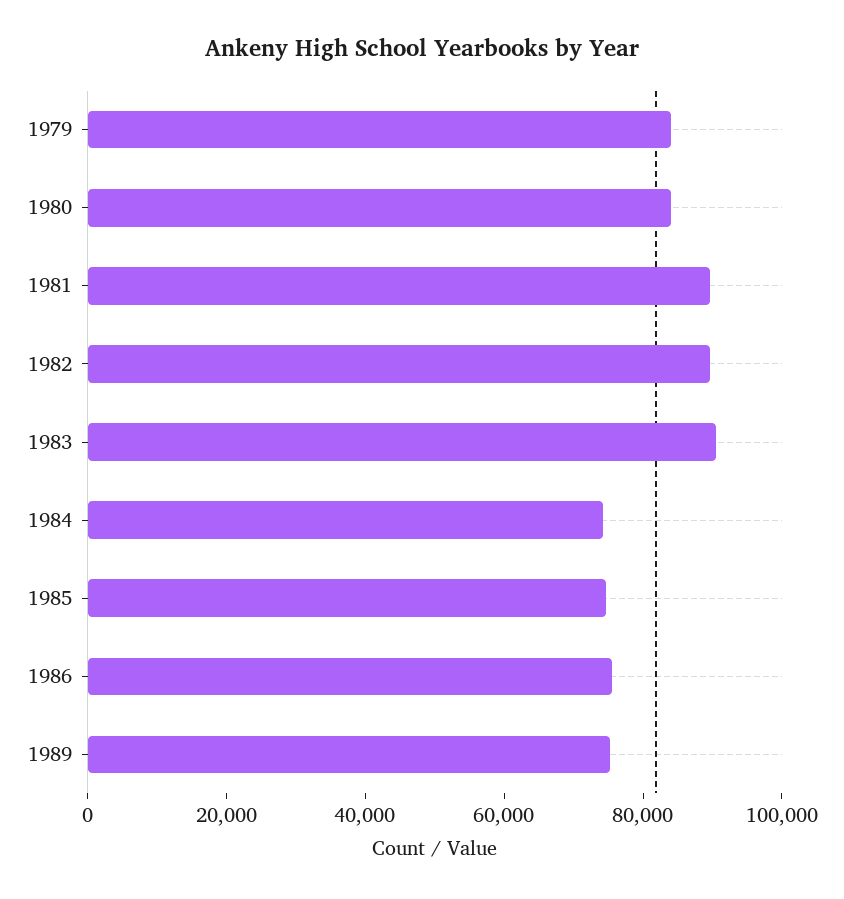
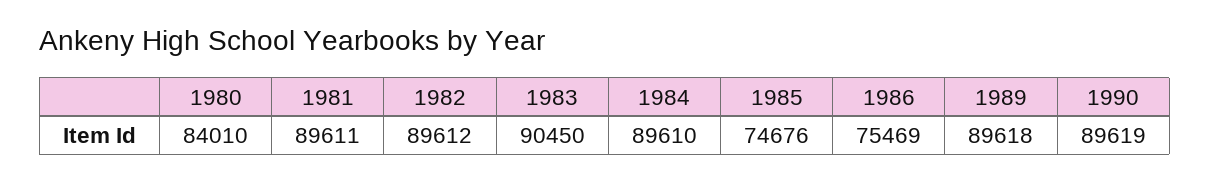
1979: 85000 -> none
1984: 75000 -> 89610
1989: 75000 -> 89618
1990: none -> 89619

